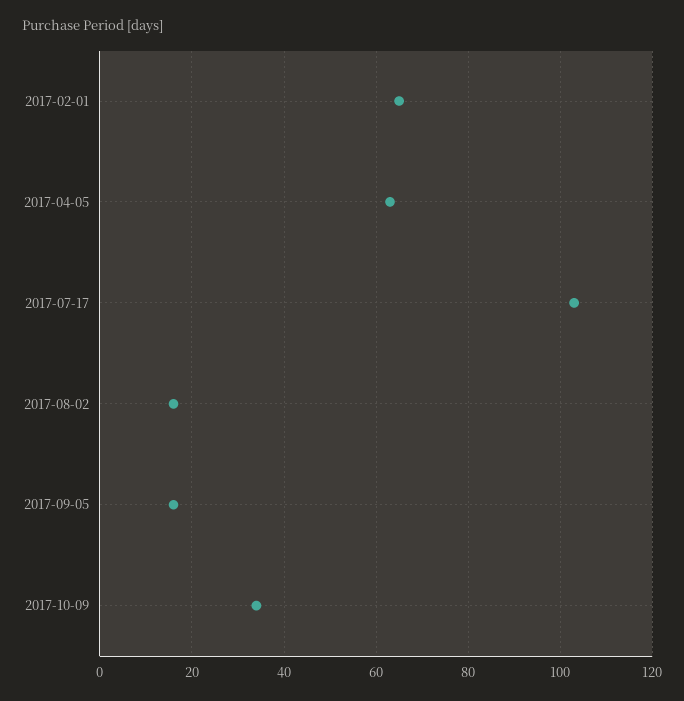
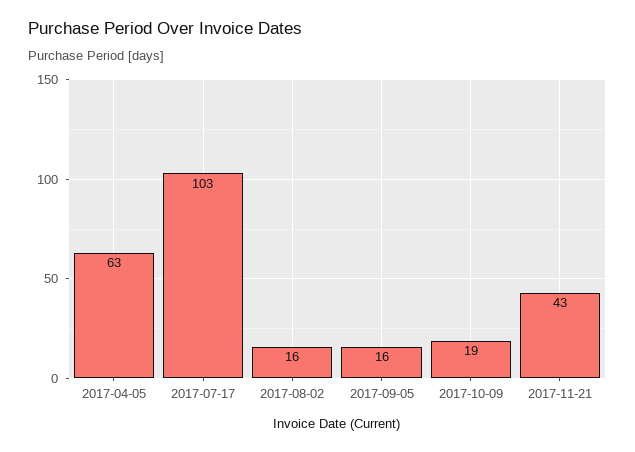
2017-02-01: 65 -> none
2017-10-09: 35 -> 19
2017-11-21: none -> 43

